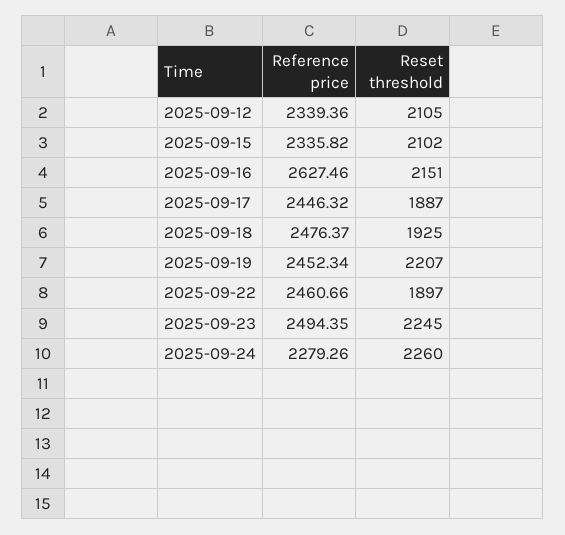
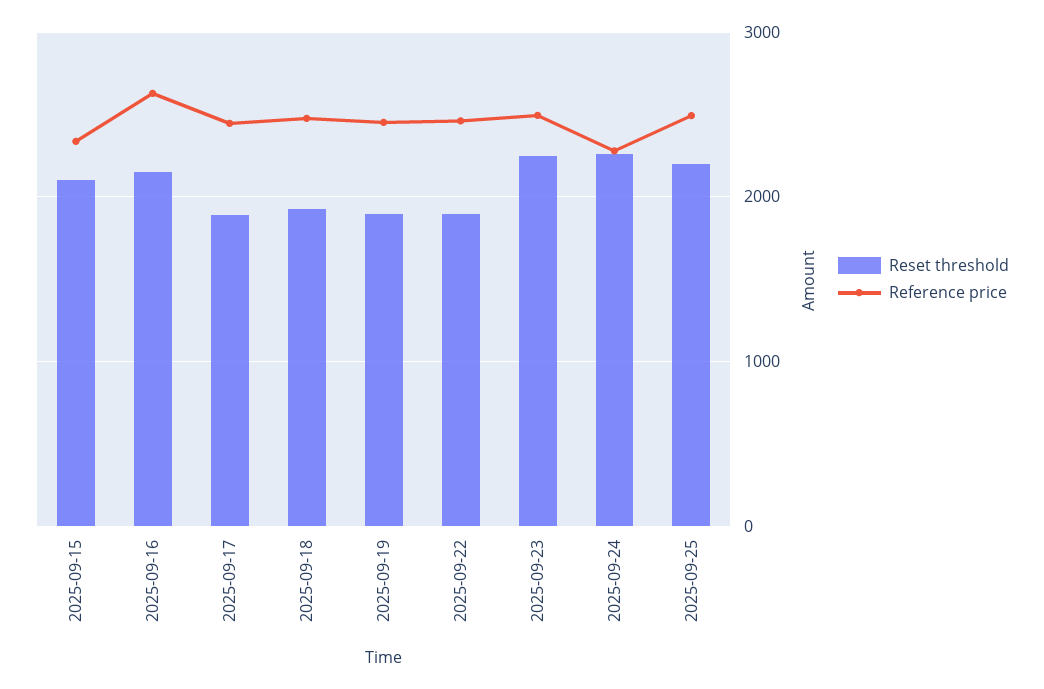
Reference price, 2025-09-12: 2339.36 -> none
Reset threshold, 2025-09-12: 2105 -> none
Reset threshold, 2025-09-19: 2207 -> 1900
Reset threshold, 2025-09-25: none -> 2200
Reference price, 2025-09-25: none -> 2500

